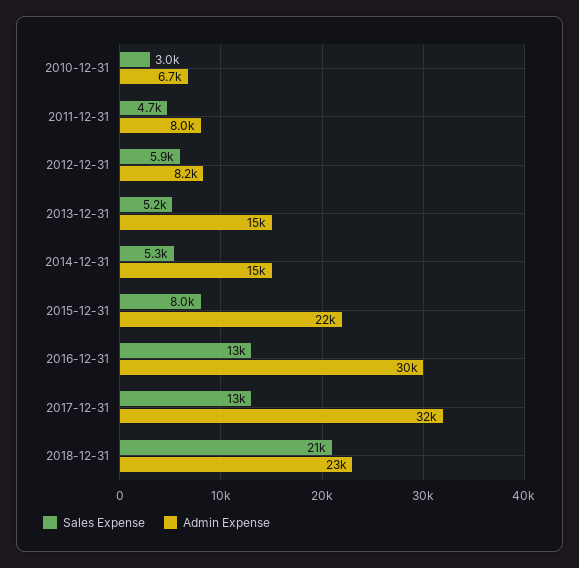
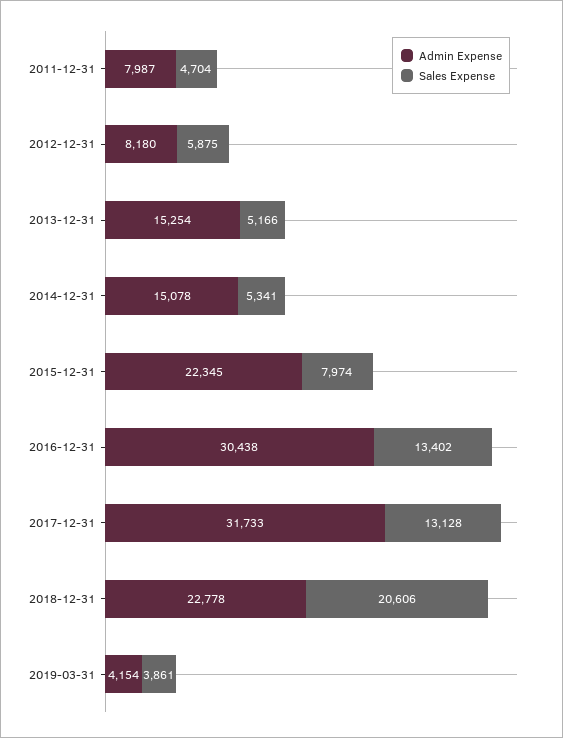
Sales Expense, 2010-12-31: 3000 -> none
Admin Expense, 2010-12-31: 6700 -> none
Admin Expense, 2019-03-31: none -> 4154
Sales Expense, 2019-03-31: none -> 3861

